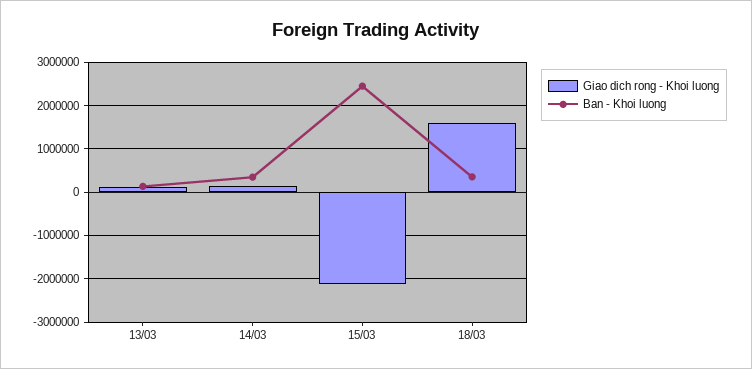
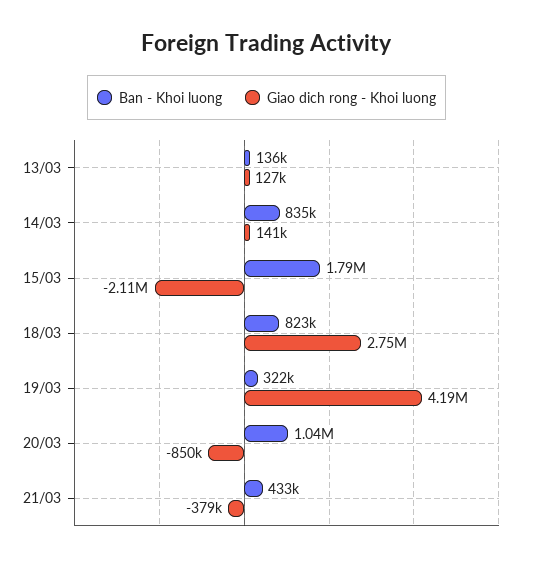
Ban - Khoi luong, 14/03: 400000 -> 835000
Ban - Khoi luong, 15/03: 2400000 -> 1790000
Giao dich rong - Khoi luong, 18/03: 1600000 -> 2750000
Ban - Khoi luong, 18/03: 400000 -> 823000
Ban - Khoi luong, 19/03: none -> 322000
Giao dich rong - Khoi luong, 19/03: none -> 4190000
Ban - Khoi luong, 20/03: none -> 1040000
Giao dich rong - Khoi luong, 20/03: none -> -850000
Ban - Khoi luong, 21/03: none -> 433000
Giao dich rong - Khoi luong, 21/03: none -> -379000

